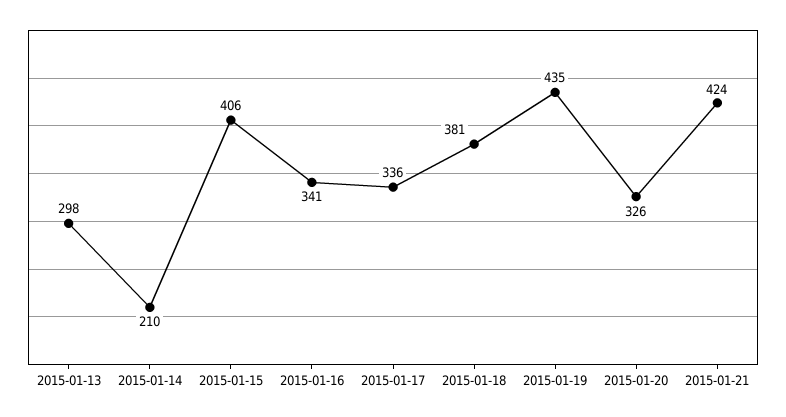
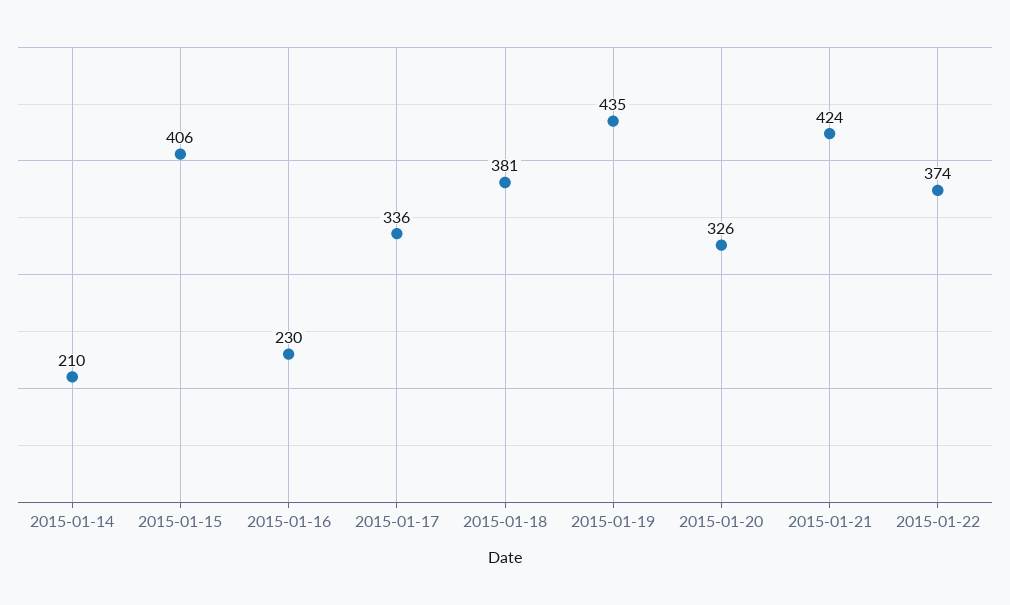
2015-01-13: 298 -> none
2015-01-16: 341 -> 230
2015-01-22: none -> 374

